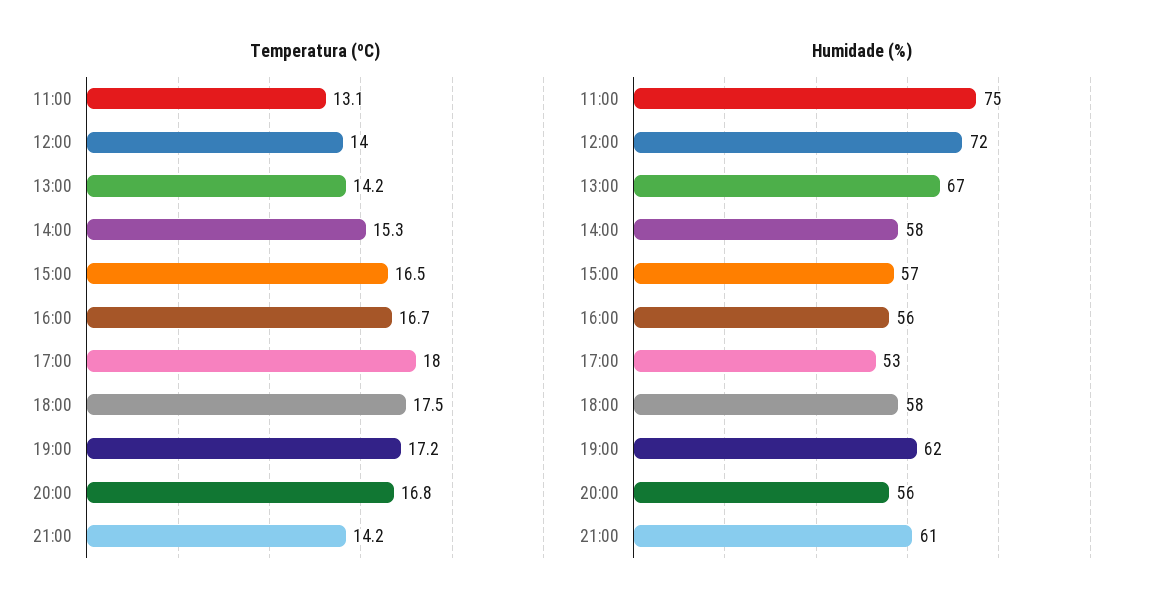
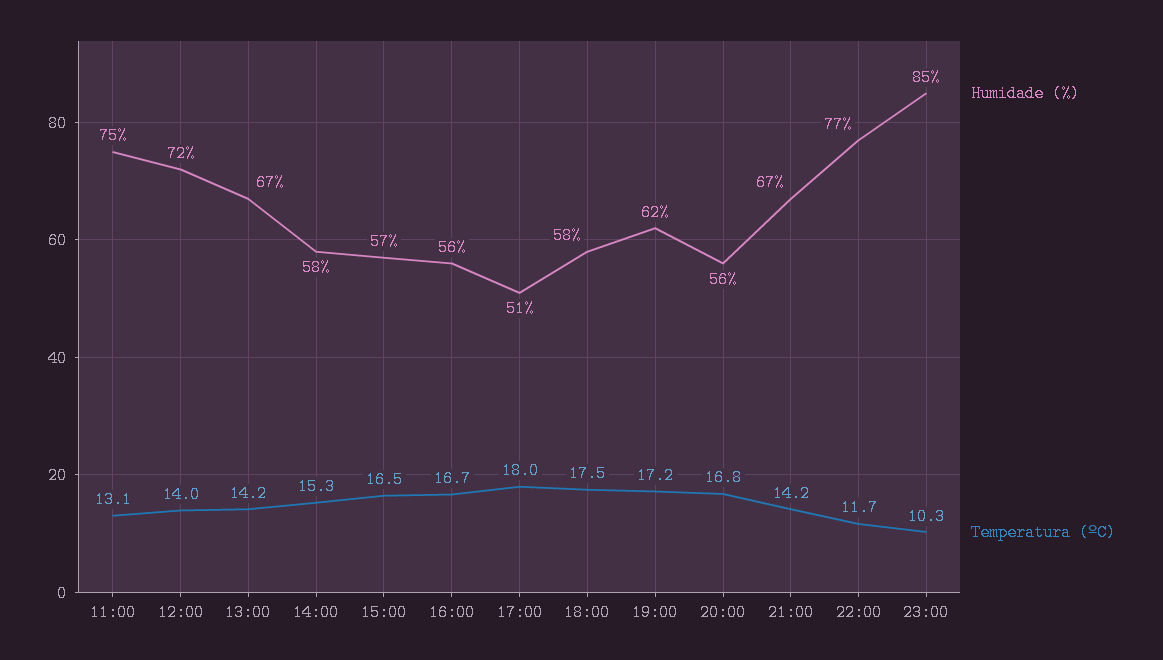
Humidade (%), 17:00: 53 -> 51
Humidade (%), 21:00: 61 -> 67
Humidade (%), 22:00: none -> 77
Temperatura (ºC), 22:00: none -> 11.7
Humidade (%), 23:00: none -> 85
Temperatura (ºC), 23:00: none -> 10.3

